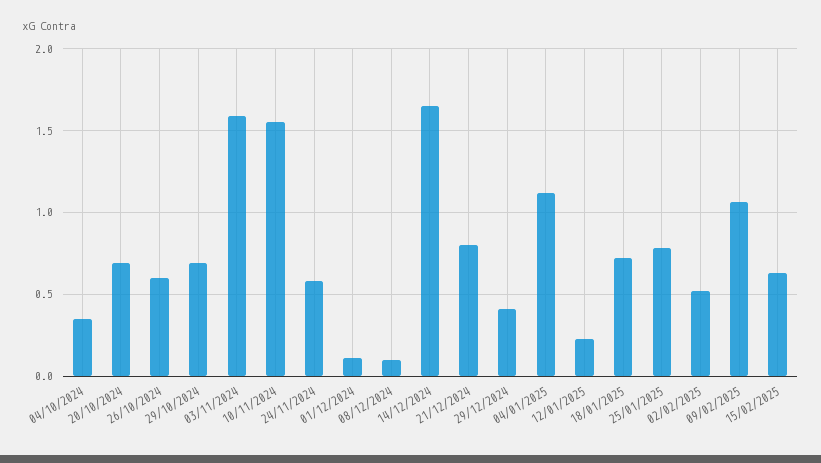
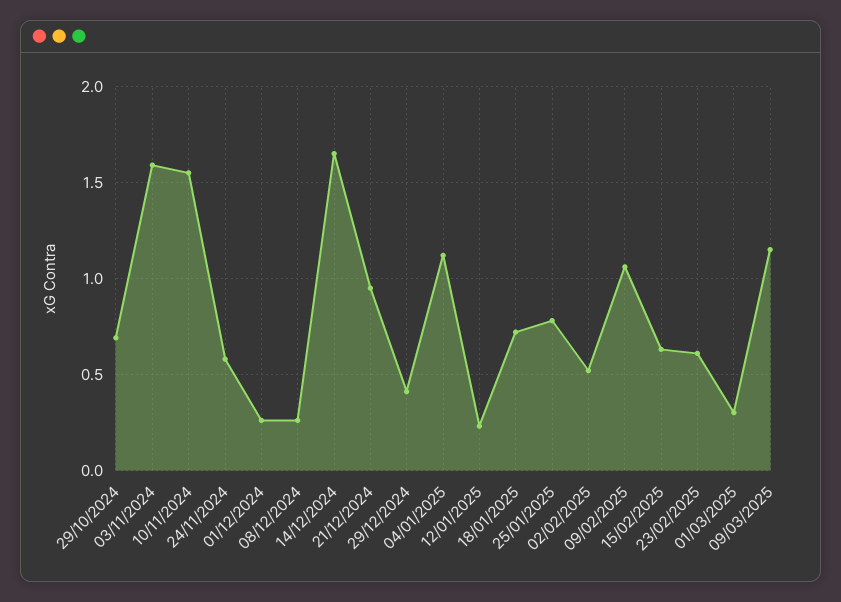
04/10/2024: 0.35 -> none
20/10/2024: 0.7 -> none
26/10/2024: 0.6 -> none
01/12/2024: 0.1 -> 0.25
08/12/2024: 0.1 -> 0.25
21/12/2024: 0.8 -> 0.95
23/02/2025: none -> 0.6
01/03/2025: none -> 0.3
09/03/2025: none -> 1.15

